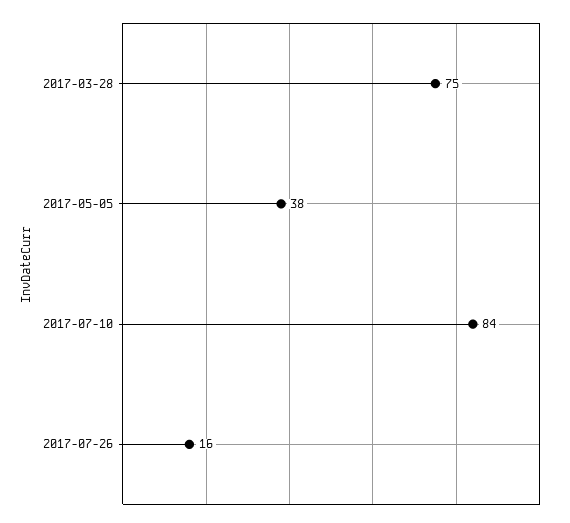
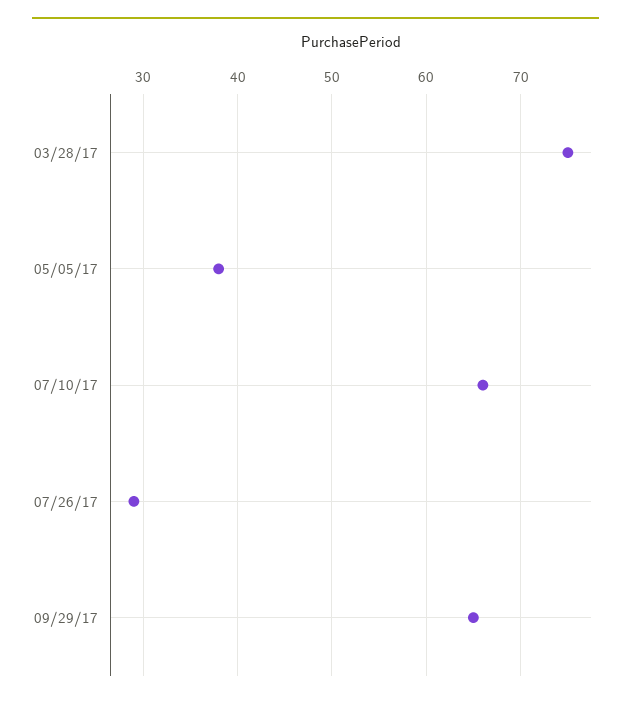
2017-07-10: 84 -> 66
2017-07-26: 16 -> 29
09/29/17: none -> 65

